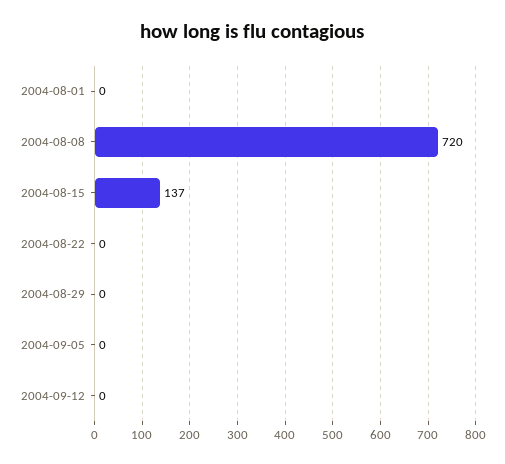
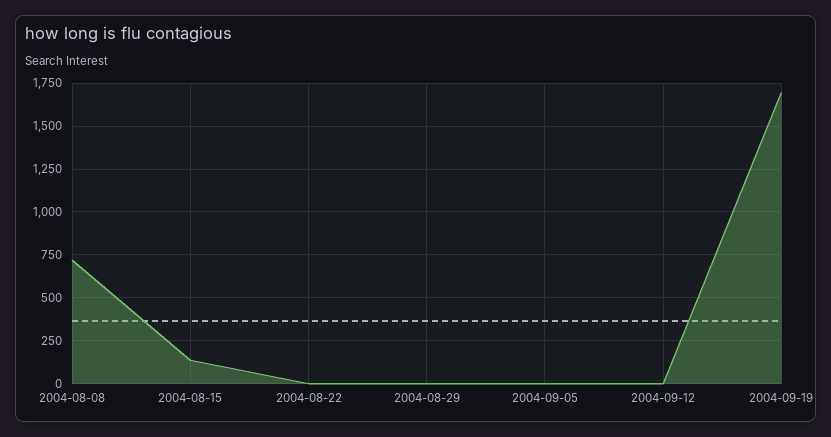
2004-08-01: 0 -> none
2004-09-19: none -> 1700

